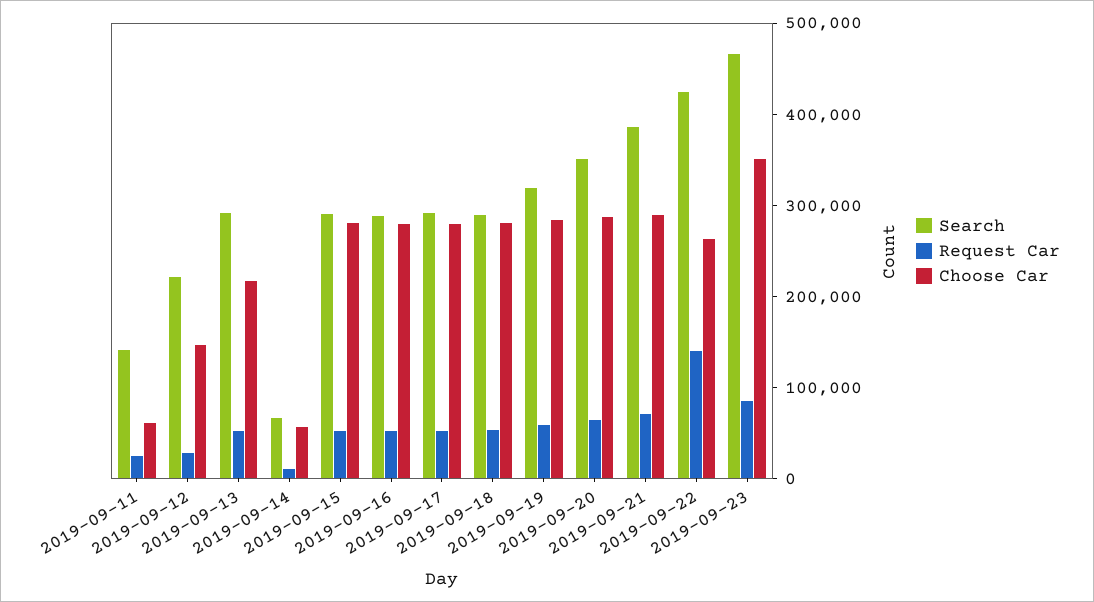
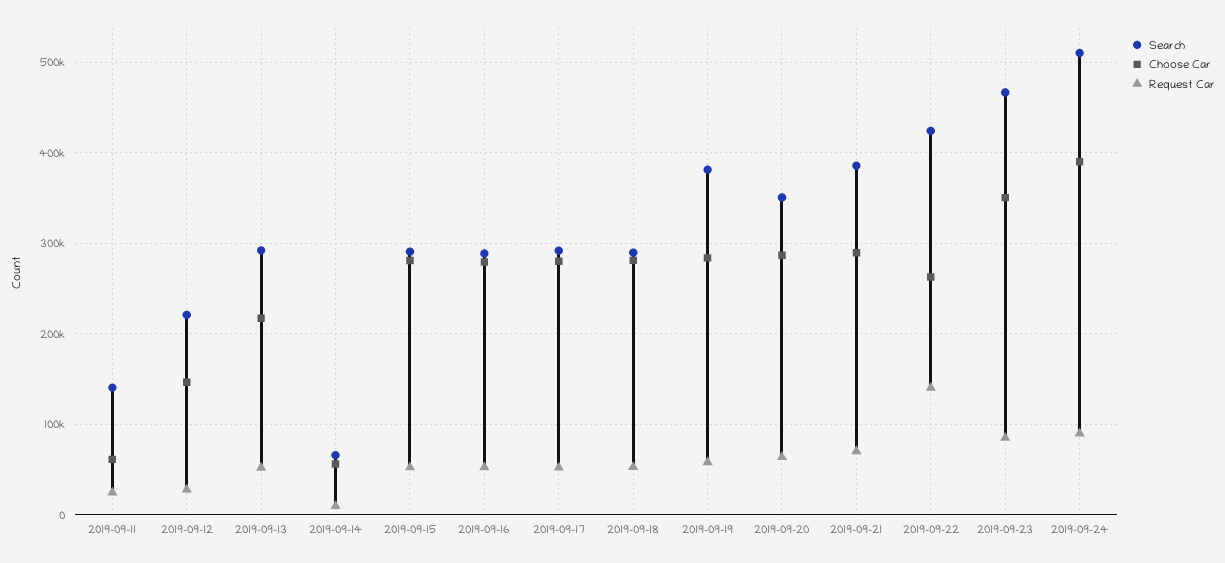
Search, 2019-09-19: 320000 -> 380000
Search, 2019-09-24: none -> 510000
Choose Car, 2019-09-24: none -> 390000
Request Car, 2019-09-24: none -> 90000

